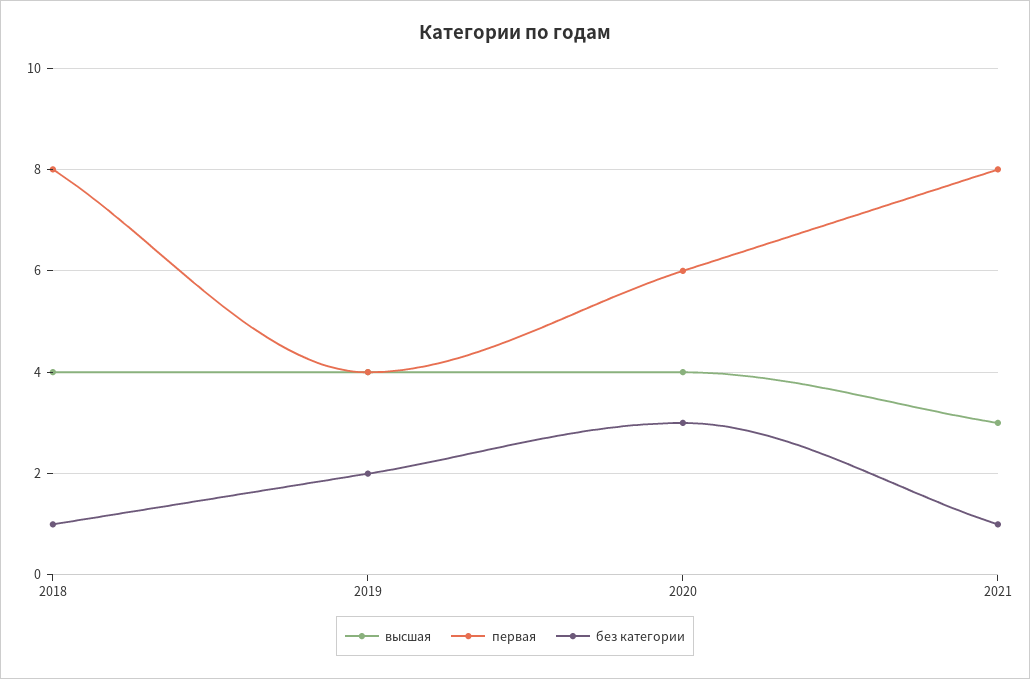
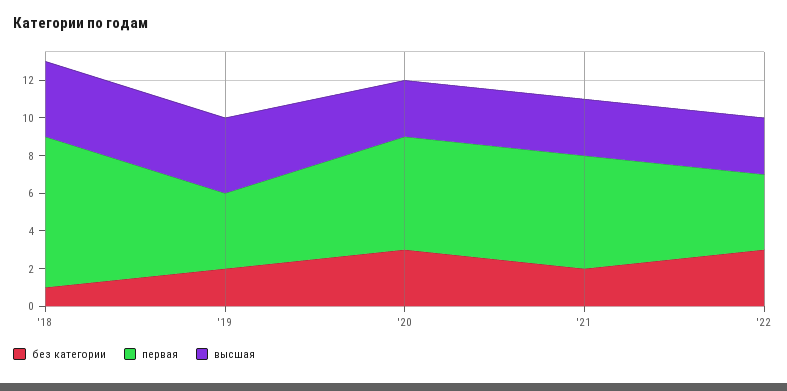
высшая, 2020: 4 -> 3
первая, 2021: 8 -> 6
без категории, 2021: 1 -> 2
без категории, '22: none -> 3
первая, '22: none -> 4
высшая, '22: none -> 3

